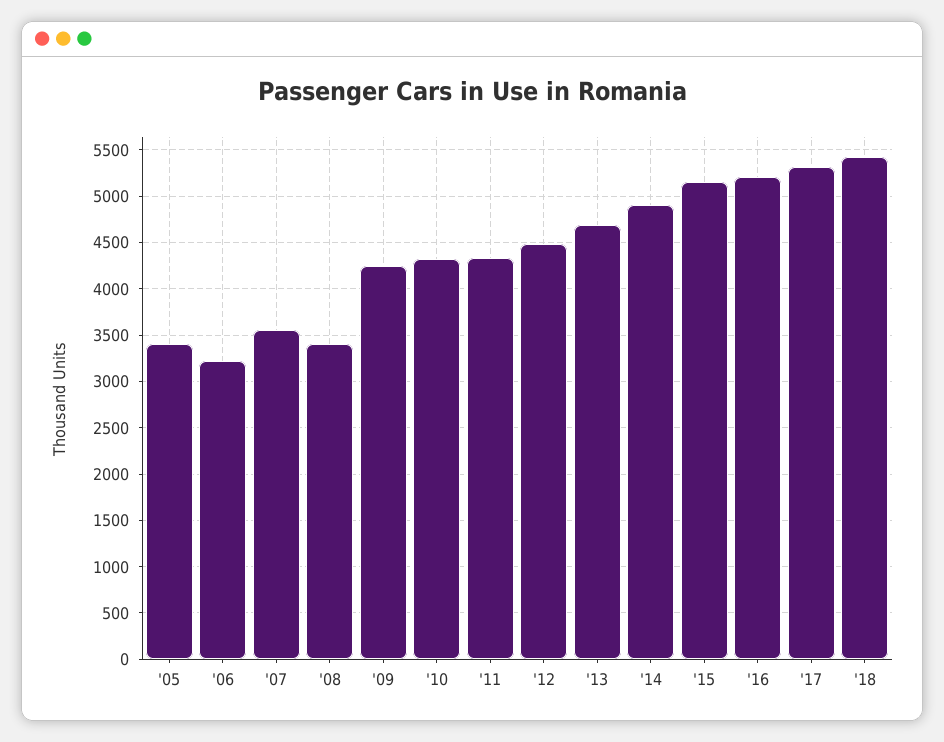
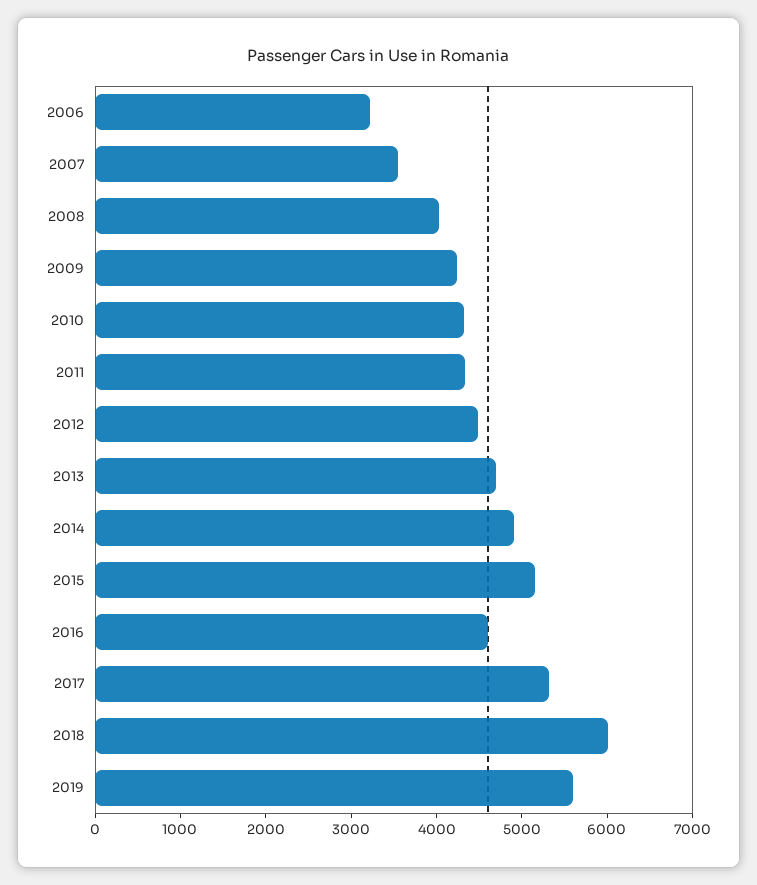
'05: 3400 -> none
'08: 3400 -> 4000
'16: 5200 -> 4600
'18: 5400 -> 6000
2019: none -> 5600

